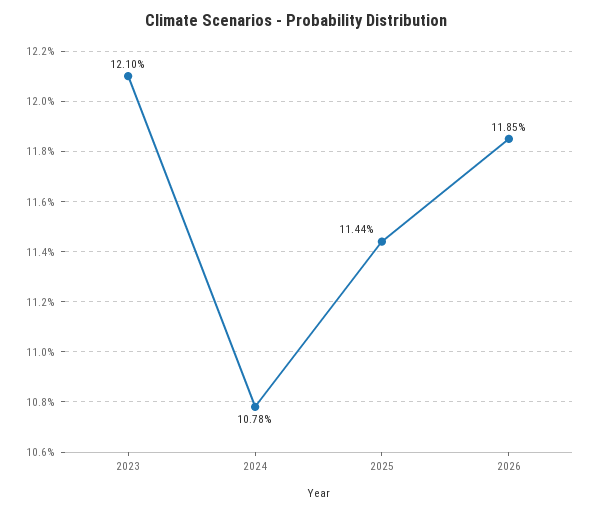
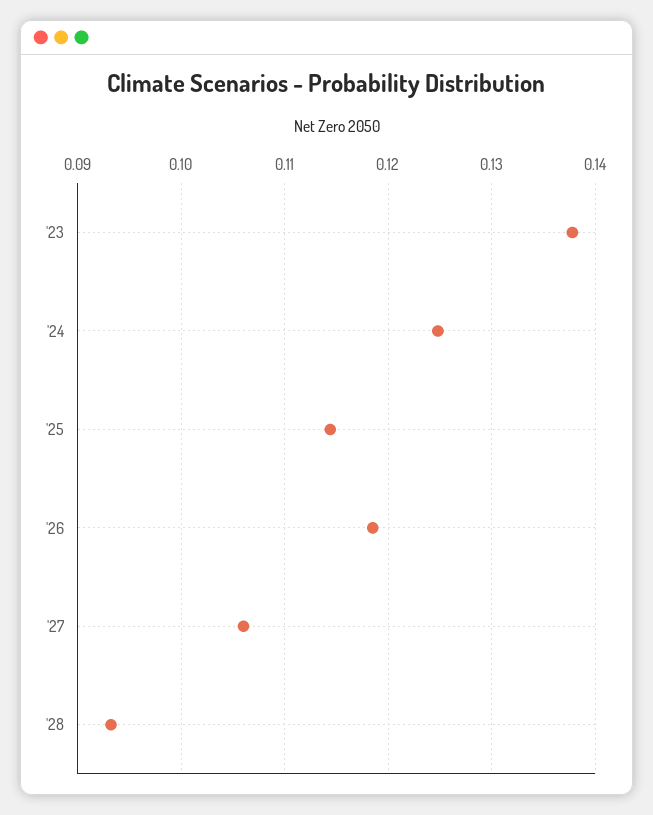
2023: 0.121 -> 0.138
2024: 0.1078 -> 0.125
'27: none -> 0.106
'28: none -> 0.093

